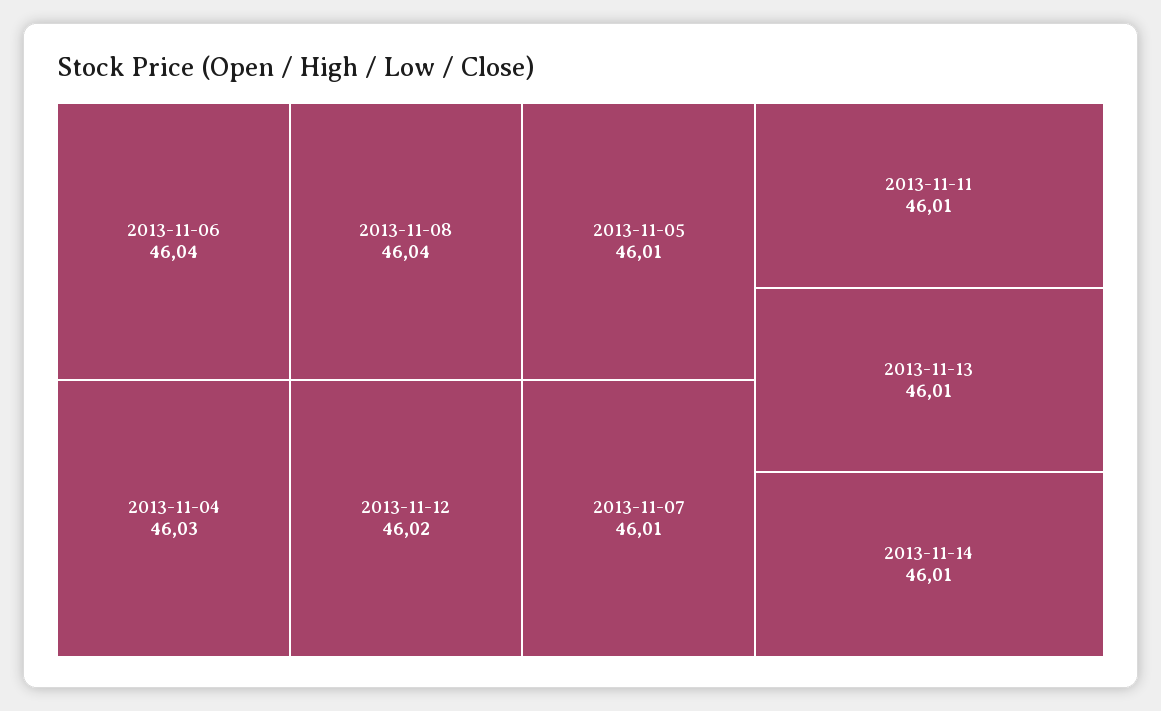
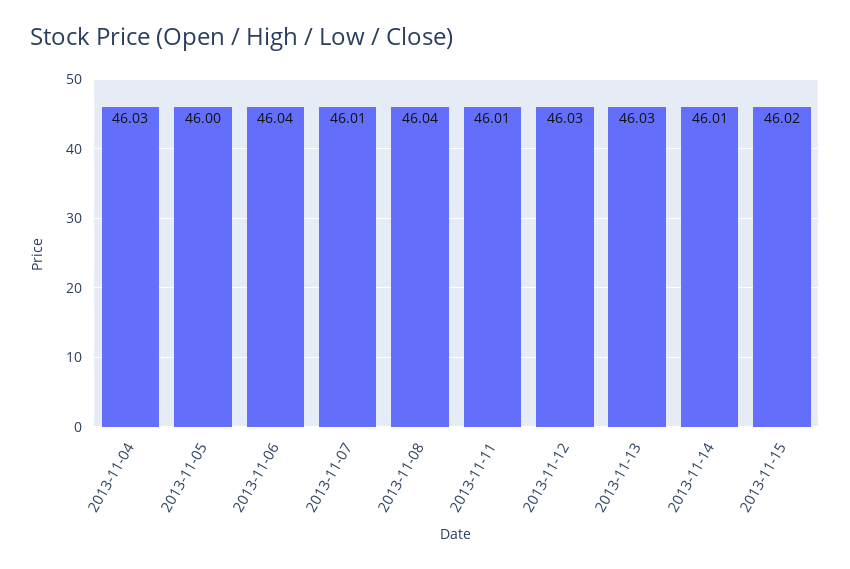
2013-11-12: 46.02 -> 46.03
2013-11-05: 46.01 -> 46
2013-11-13: 46.01 -> 46.03
2013-11-15: none -> 46.02

